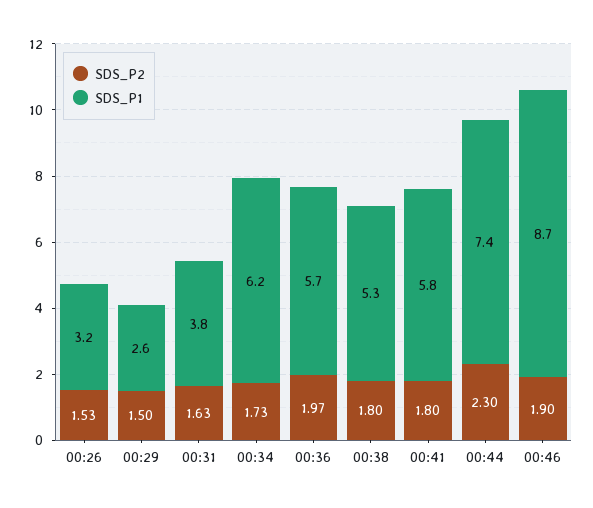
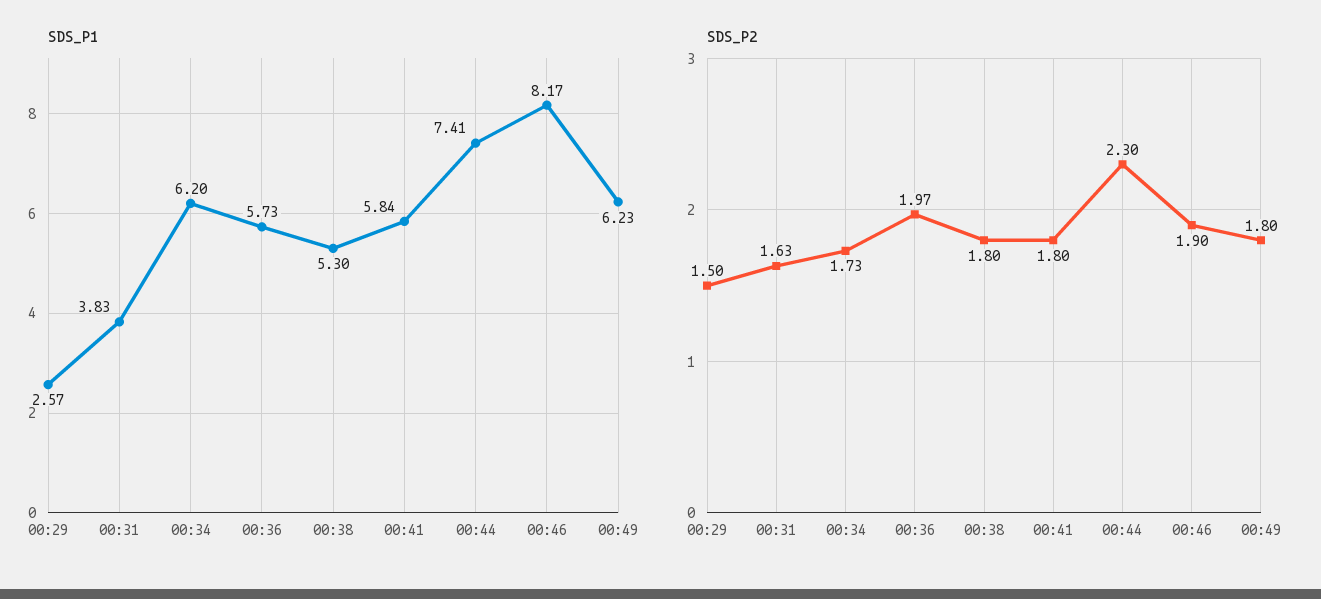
SDS_P2, 00:26: 1.53 -> none
SDS_P1, 00:26: 3.2 -> none
SDS_P1, 00:46: 8.7 -> 8.17
SDS_P1, 00:49: none -> 6.23
SDS_P2, 00:49: none -> 1.8

